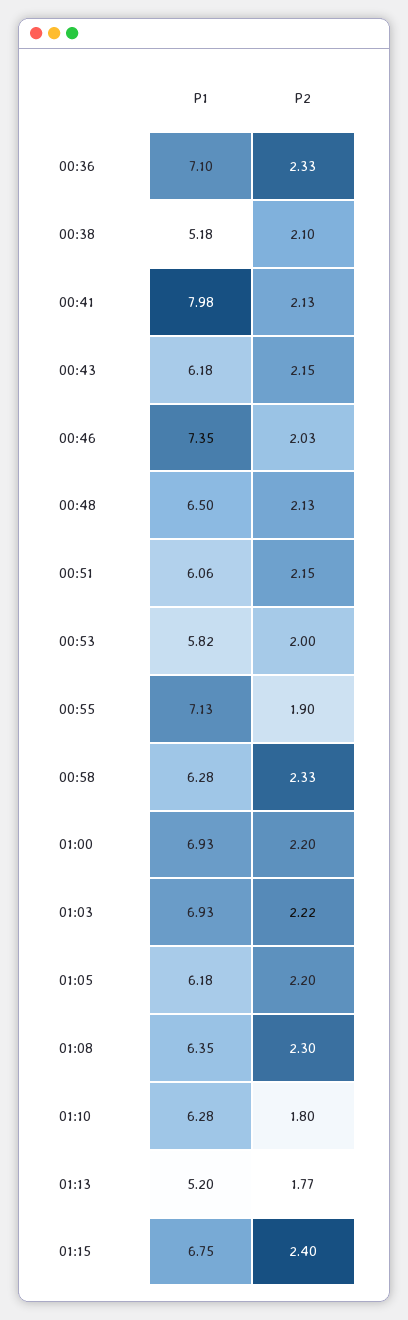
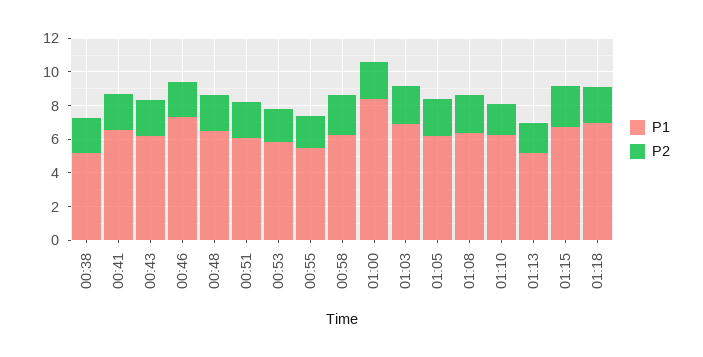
P1, 00:36: 7.1 -> none
P2, 00:36: 2.33 -> none
P1, 00:41: 7.98 -> 6.5
P1, 00:55: 7.13 -> 5.5
P1, 01:00: 6.93 -> 8.5
P1, 01:18: none -> 7
P2, 01:18: none -> 2

